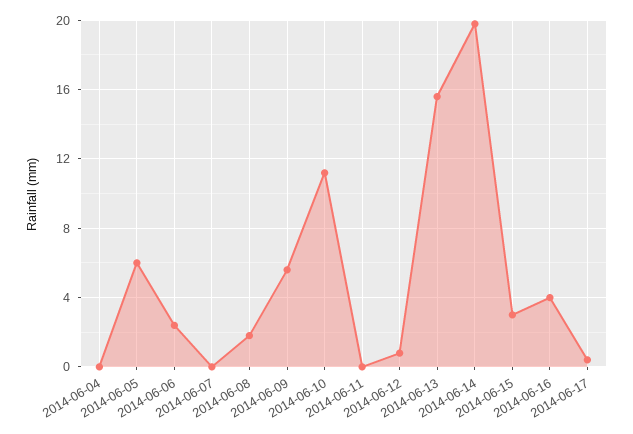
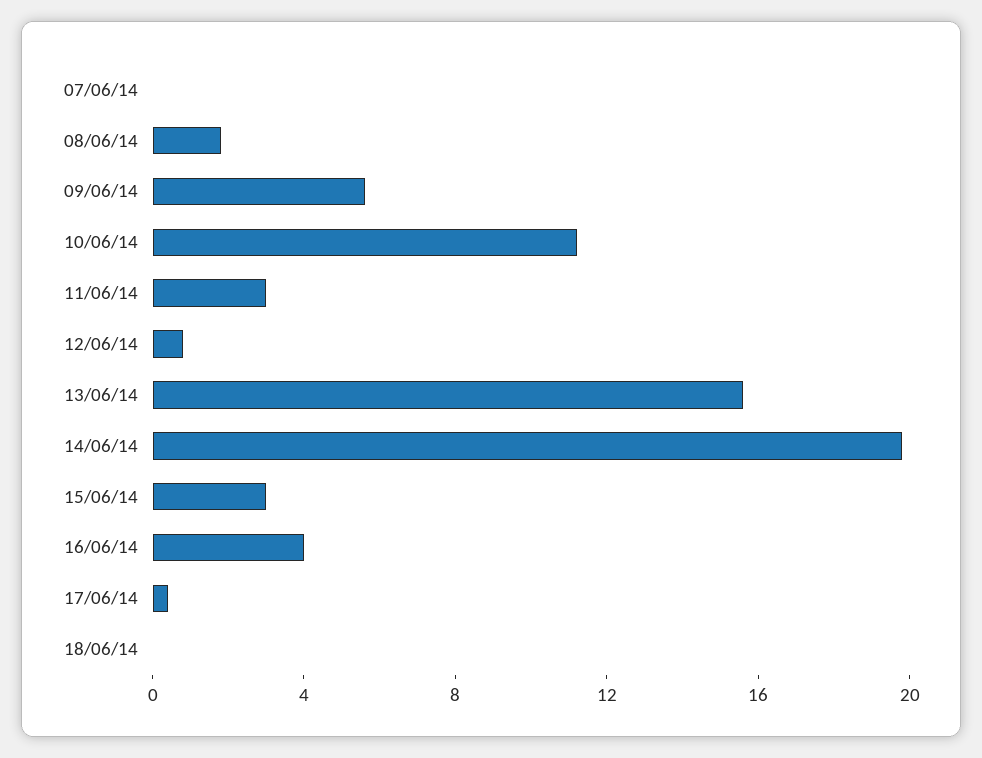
2014-06-04: 0 -> none
2014-06-05: 6 -> none
2014-06-06: 2.5 -> none
2014-06-11: 0 -> 3
18/06/14: none -> 0

